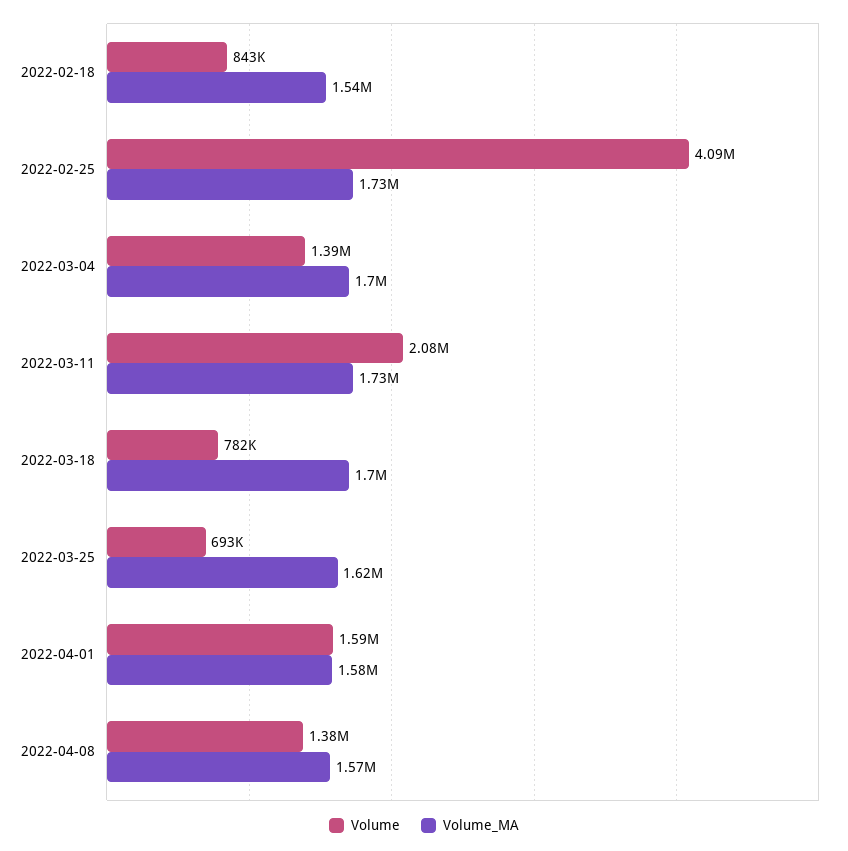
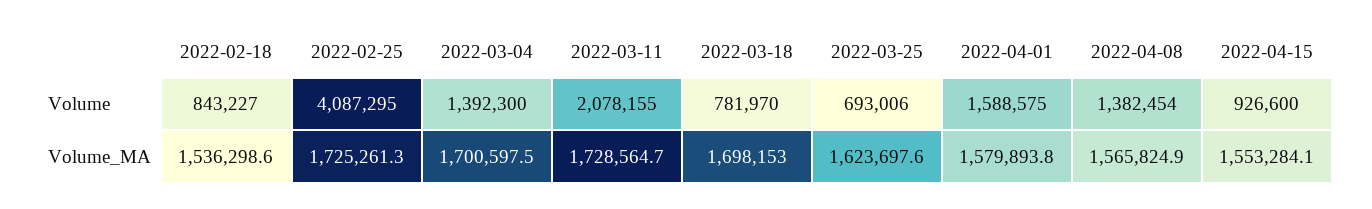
Volume, 2022-04-15: none -> 926600
Volume_MA, 2022-04-15: none -> 1553284.1

